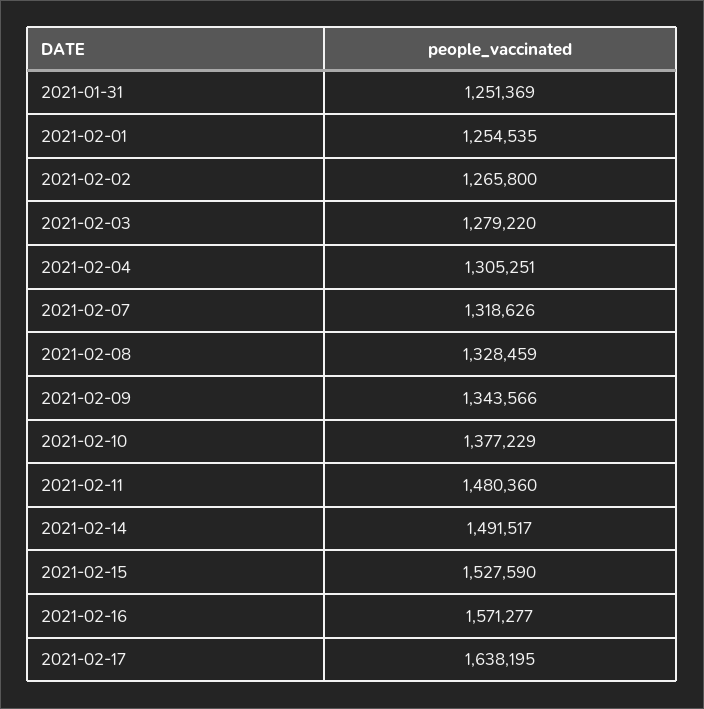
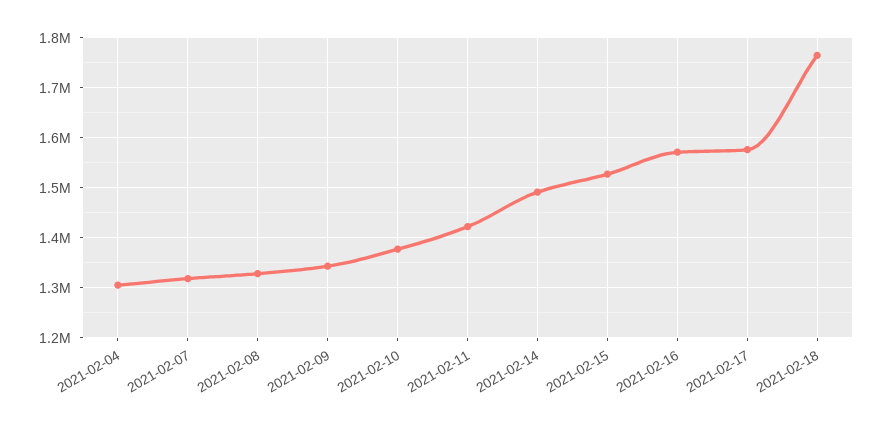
2021-01-31: 1251369 -> none
2021-02-01: 1254535 -> none
2021-02-02: 1265800 -> none
2021-02-03: 1279220 -> none
2021-02-11: 1480360 -> 1420000
2021-02-17: 1638195 -> 1580000
2021-02-18: none -> 1760000

